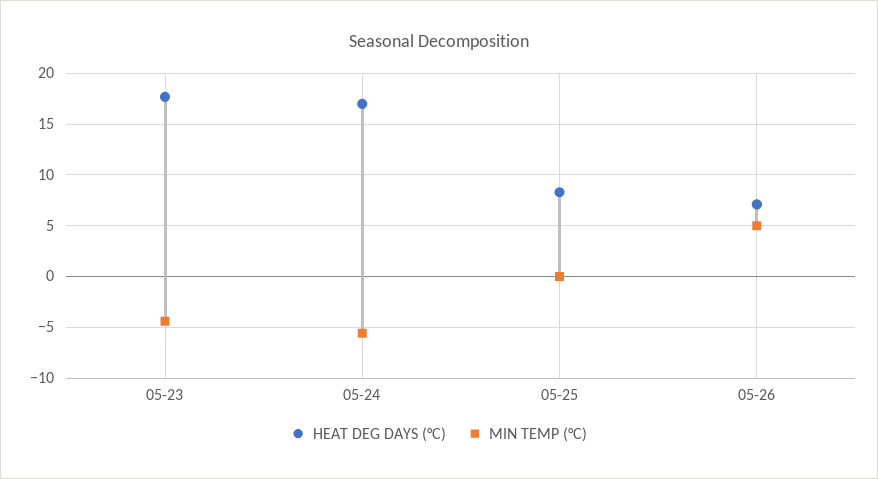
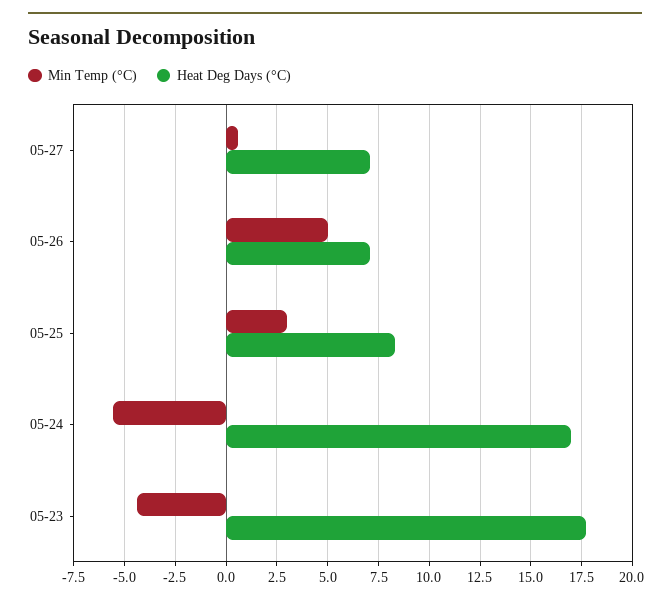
MIN TEMP (°C), 05-25: 0 -> 3
MIN TEMP (°C), 05-27: none -> 0.5
HEAT DEG DAYS (°C), 05-27: none -> 7

